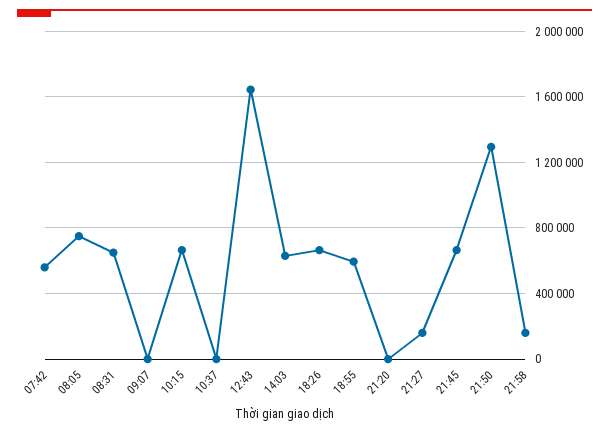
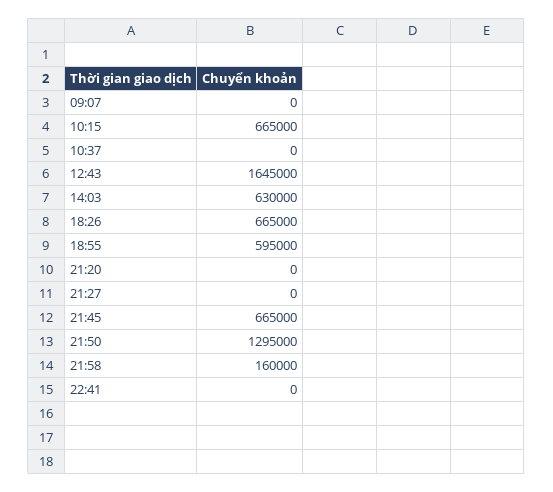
07:42: 550000 -> none
08:05: 750000 -> none
08:31: 650000 -> none
21:27: 150000 -> 0
22:41: none -> 0

